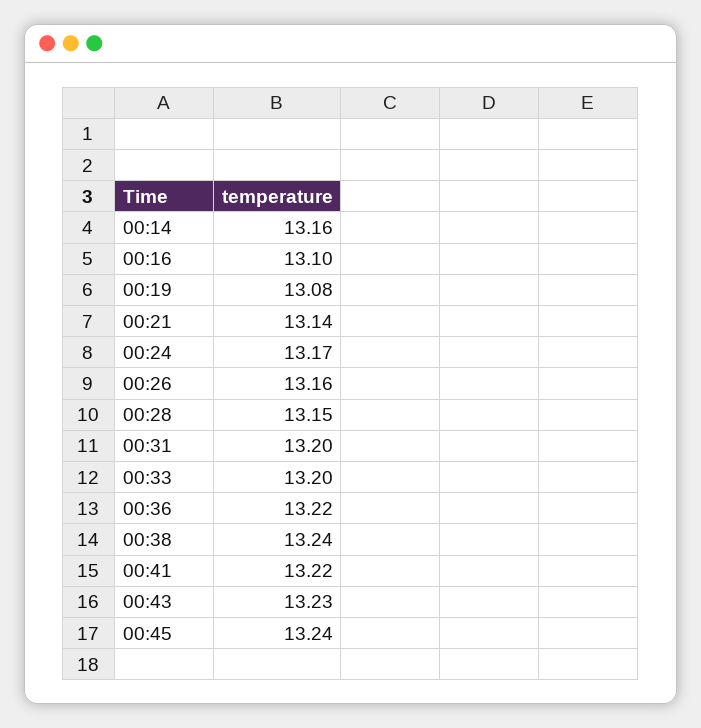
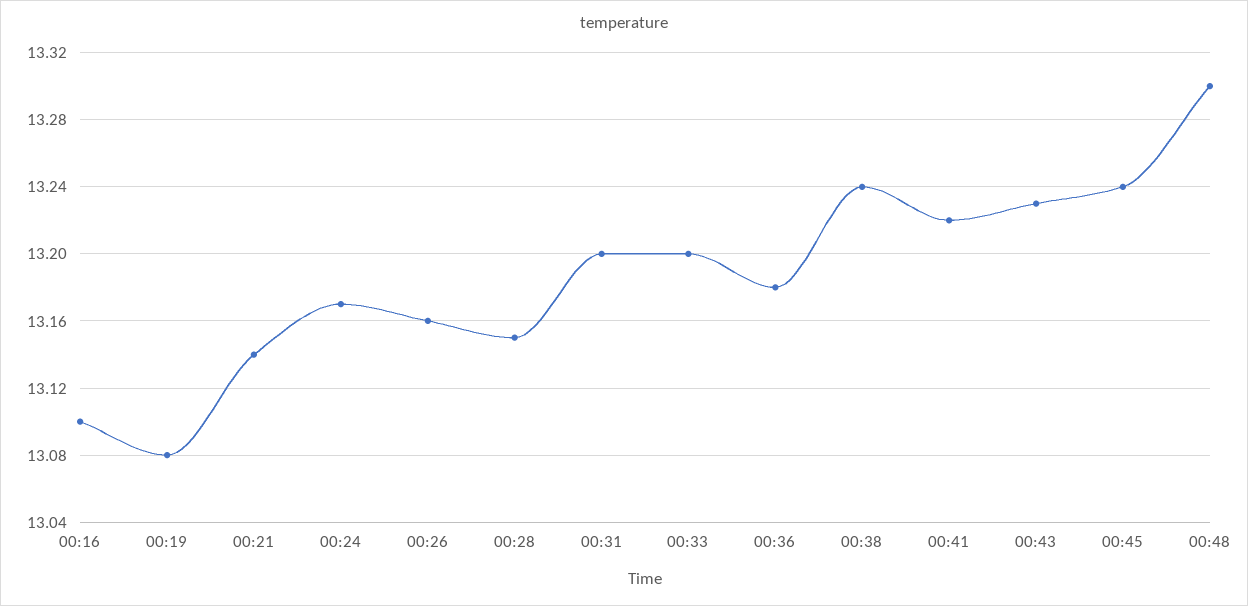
00:14: 13.16 -> none
00:36: 13.22 -> 13.18
00:48: none -> 13.3

